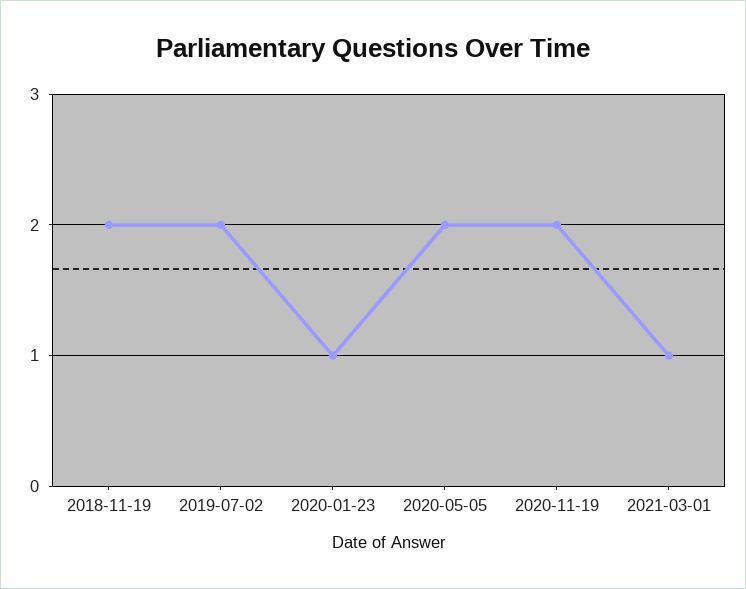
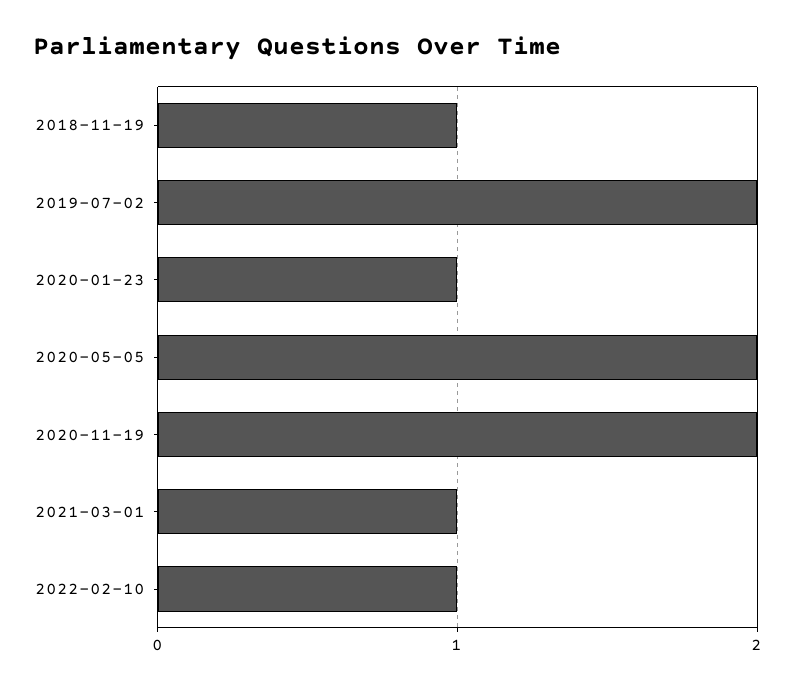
2018-11-19: 2 -> 1
2022-02-10: none -> 1

